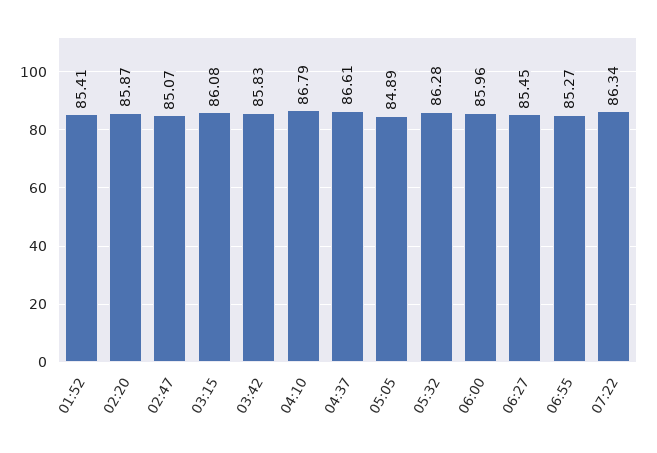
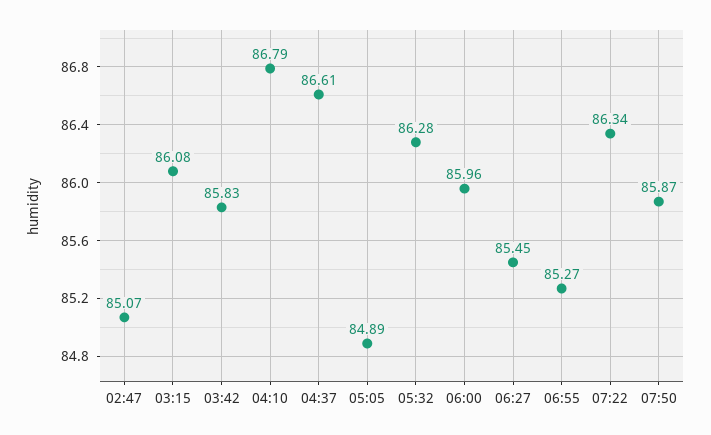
01:52: 85.41 -> none
02:20: 85.87 -> none
07:50: none -> 85.87

